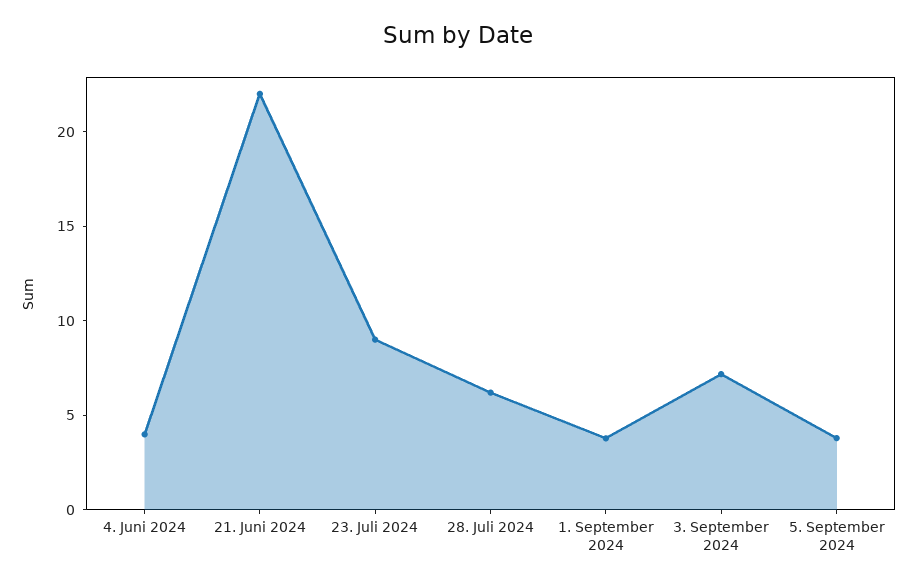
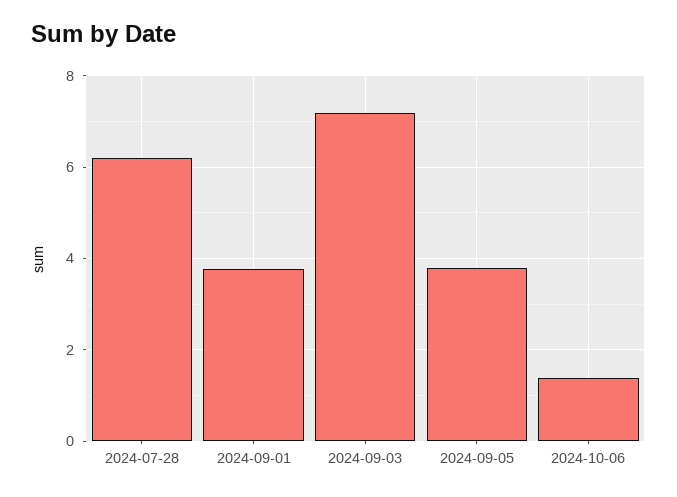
4. Juni 2024: 4 -> none
21. Juni 2024: 22 -> none
23. Juli 2024: 9 -> none
2024-10-06: none -> 1.4

